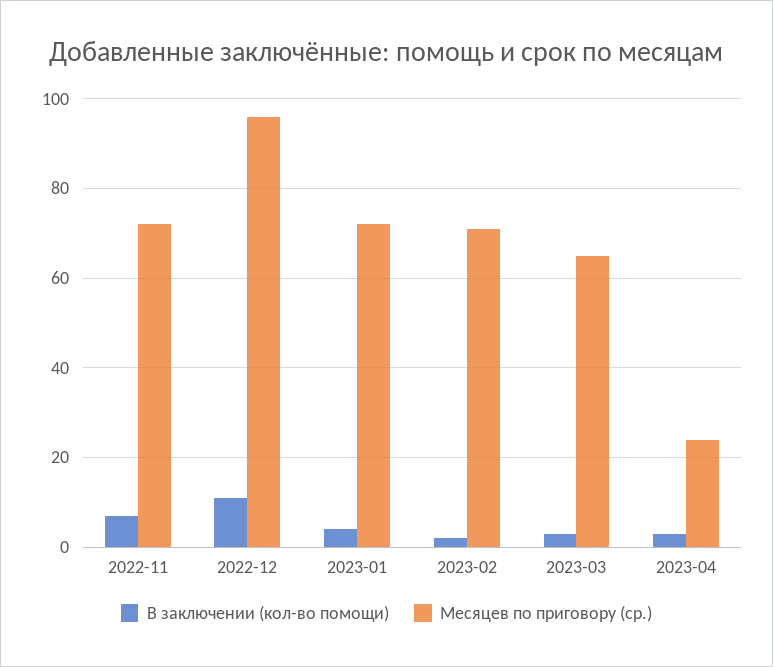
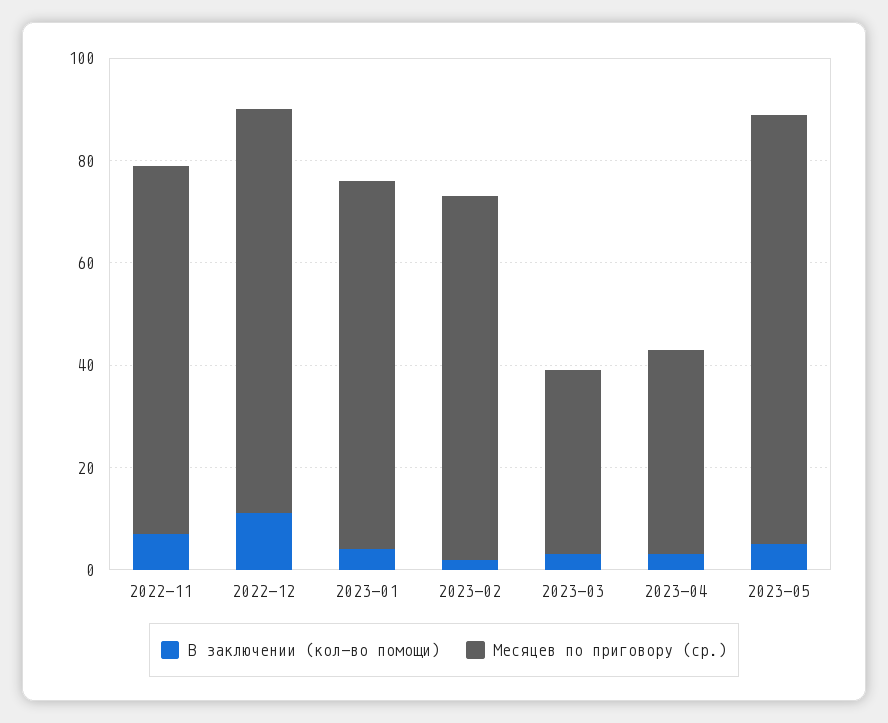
Месяцев по приговору (ср.), 2022-12: 95 -> 80
Месяцев по приговору (ср.), 2023-03: 65 -> 35
Месяцев по приговору (ср.), 2023-04: 25 -> 40
В заключении (кол-во помощи), 2023-05: none -> 5
Месяцев по приговору (ср.), 2023-05: none -> 85

